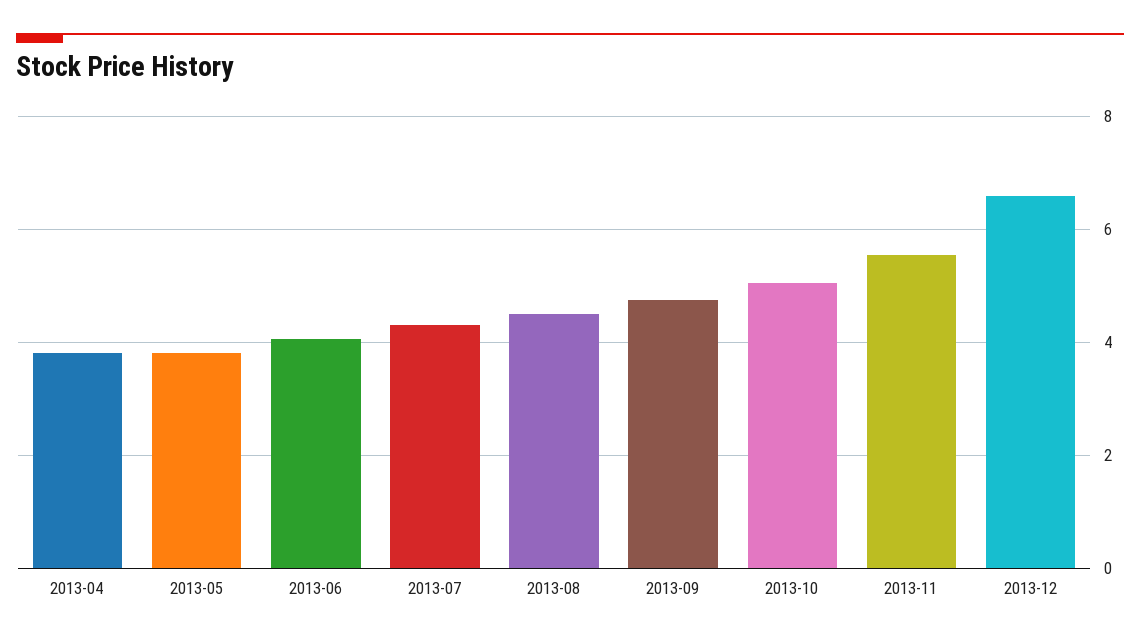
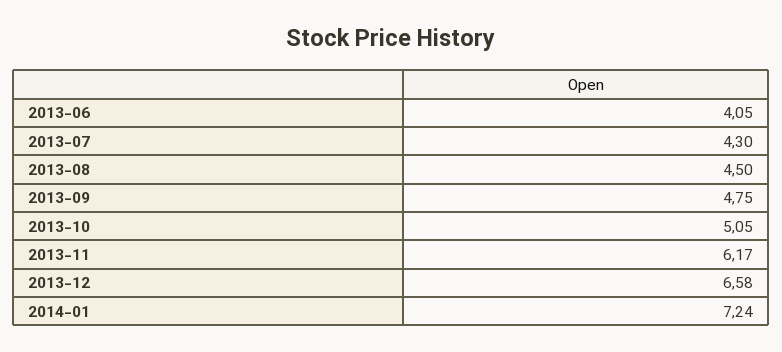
2013-04: 3.8 -> none
2013-05: 3.8 -> none
2013-11: 5.6 -> 6.17
2014-01: none -> 7.24

